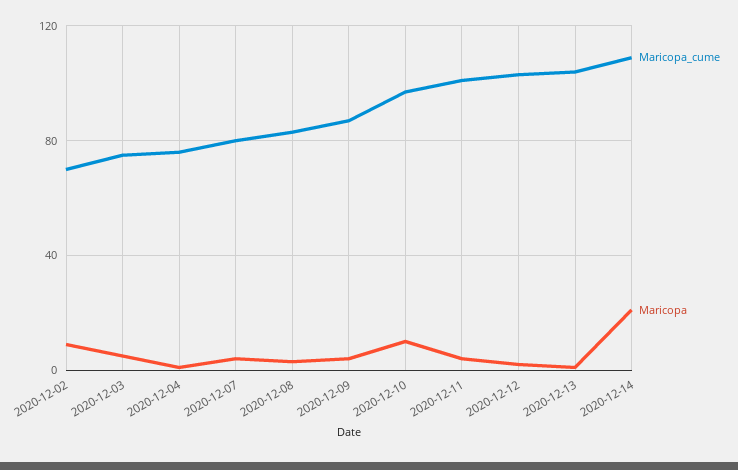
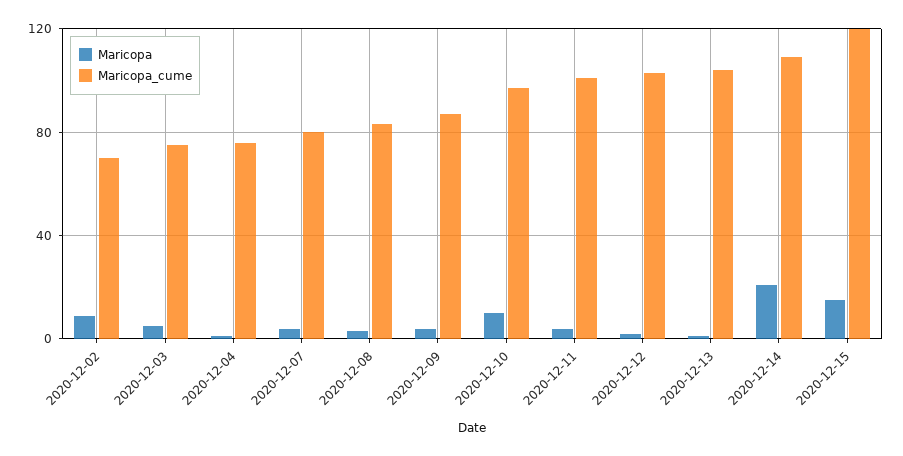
Maricopa, 2020-12-15: none -> 15
Maricopa_cume, 2020-12-15: none -> 120

